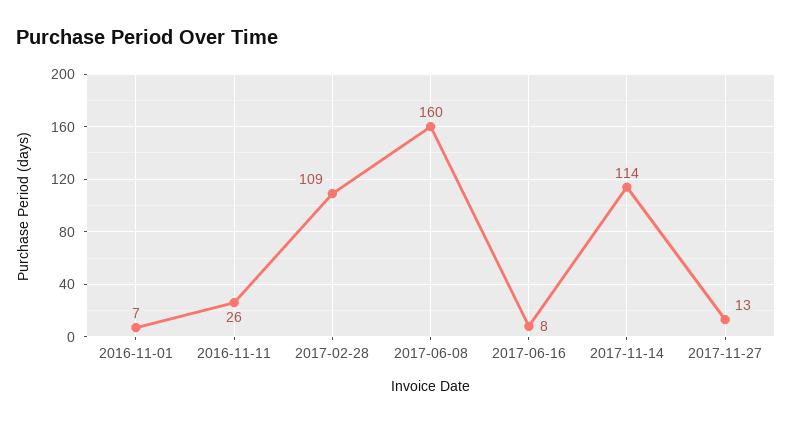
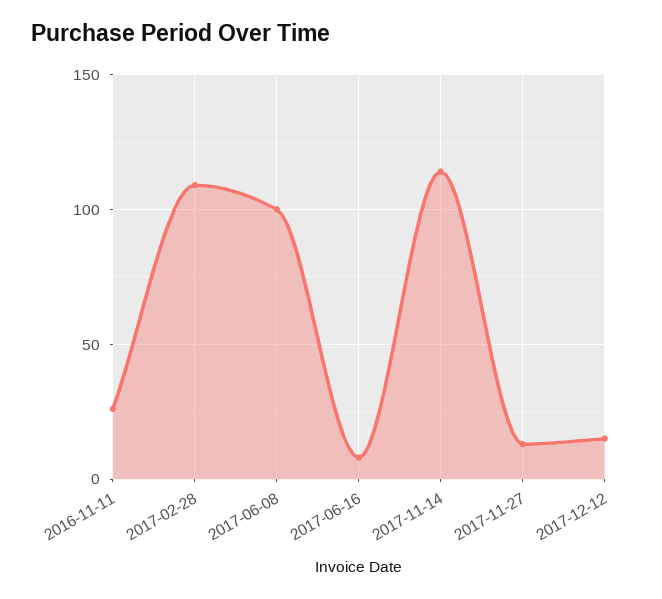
2016-11-01: 7 -> none
2017-06-08: 160 -> 100
2017-12-12: none -> 15

